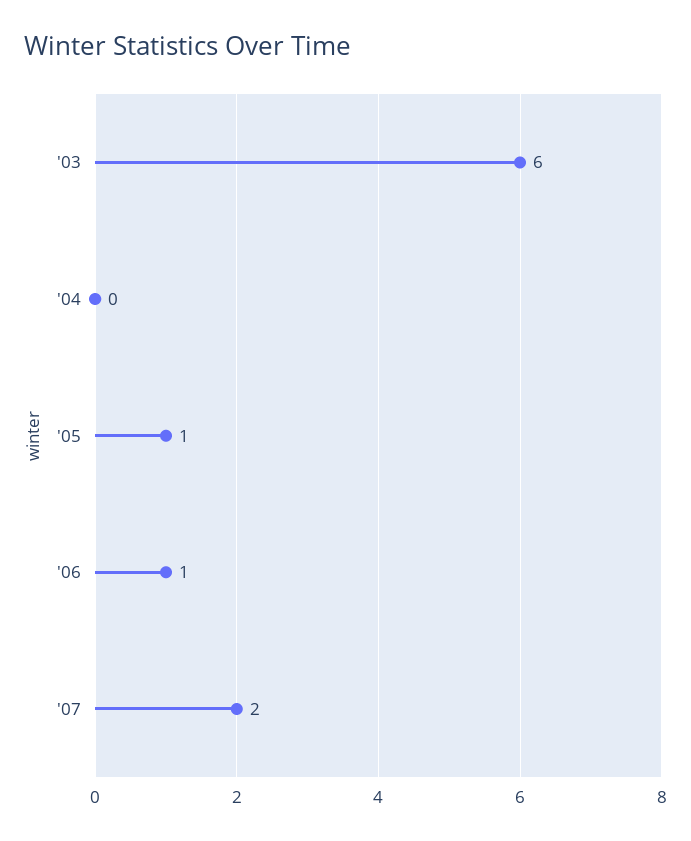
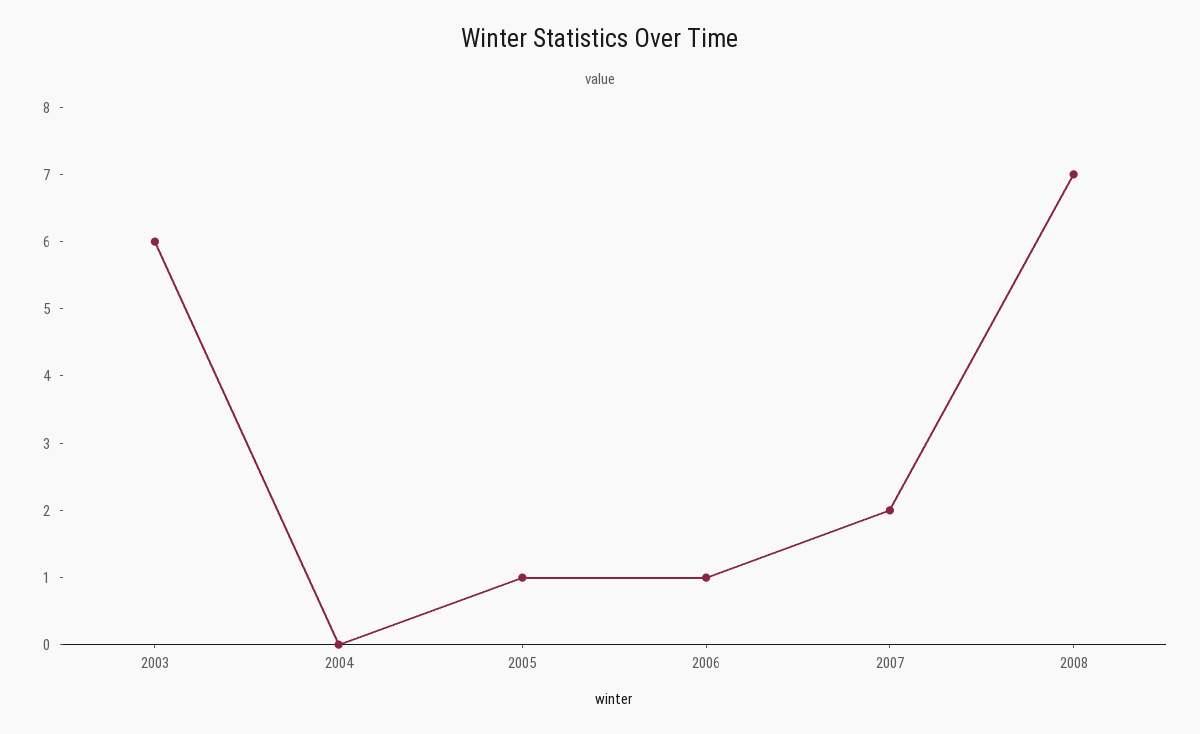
2008: none -> 7

